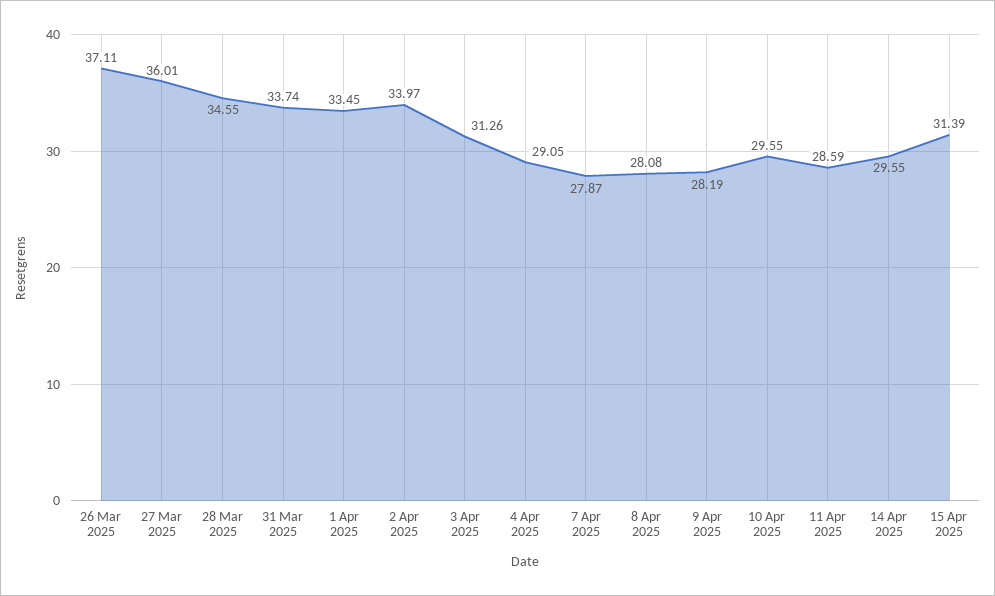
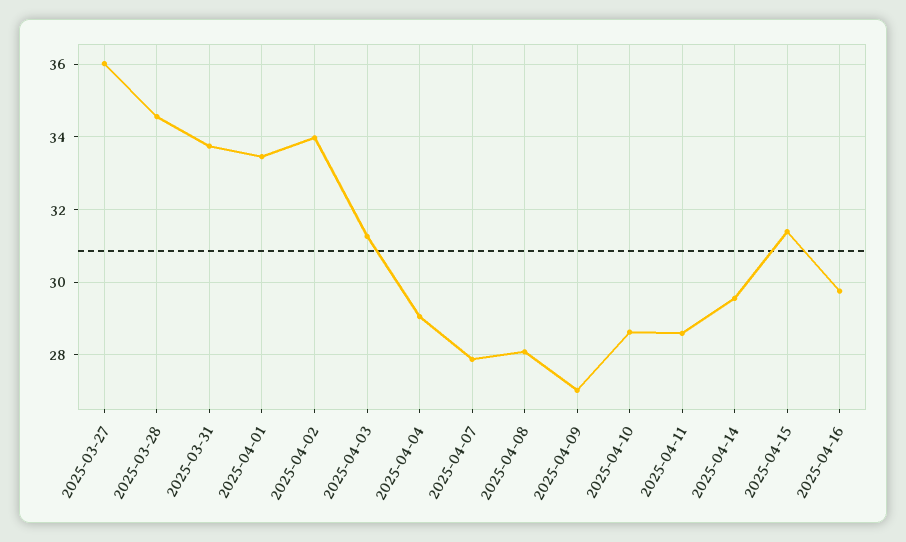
26 Mar 2025: 37.11 -> none
9 Apr 2025: 28.19 -> 27
10 Apr 2025: 29.55 -> 28.6
2025-04-16: none -> 29.8

